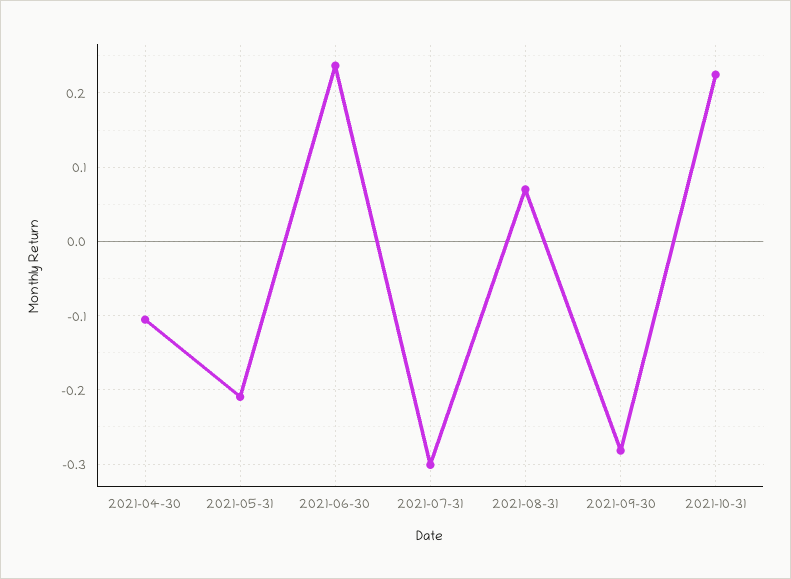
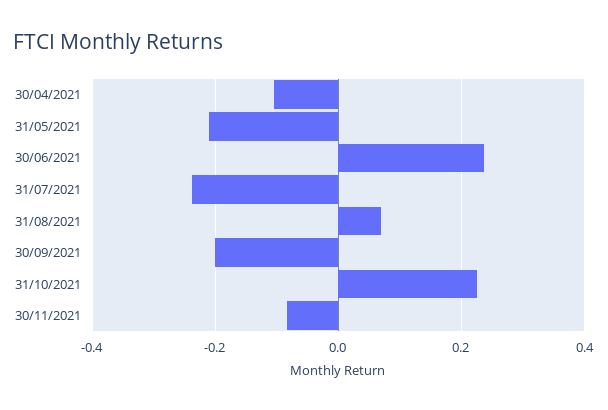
2021-07-31: -0.3 -> -0.24
2021-09-30: -0.28 -> -0.2
30/11/2021: none -> -0.08

